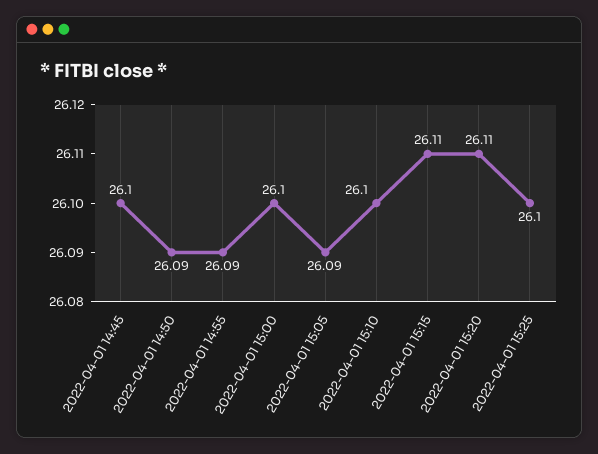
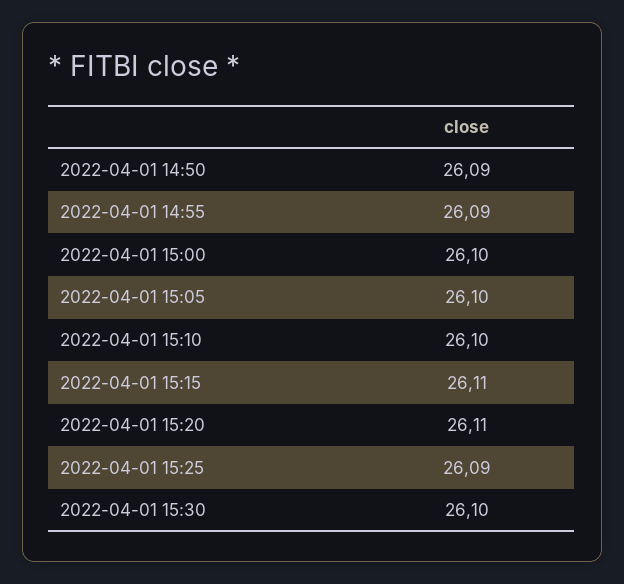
2022-04-01 14:45: 26.1 -> none
2022-04-01 15:05: 26.09 -> 26.1
2022-04-01 15:25: 26.1 -> 26.09
2022-04-01 15:30: none -> 26.1

